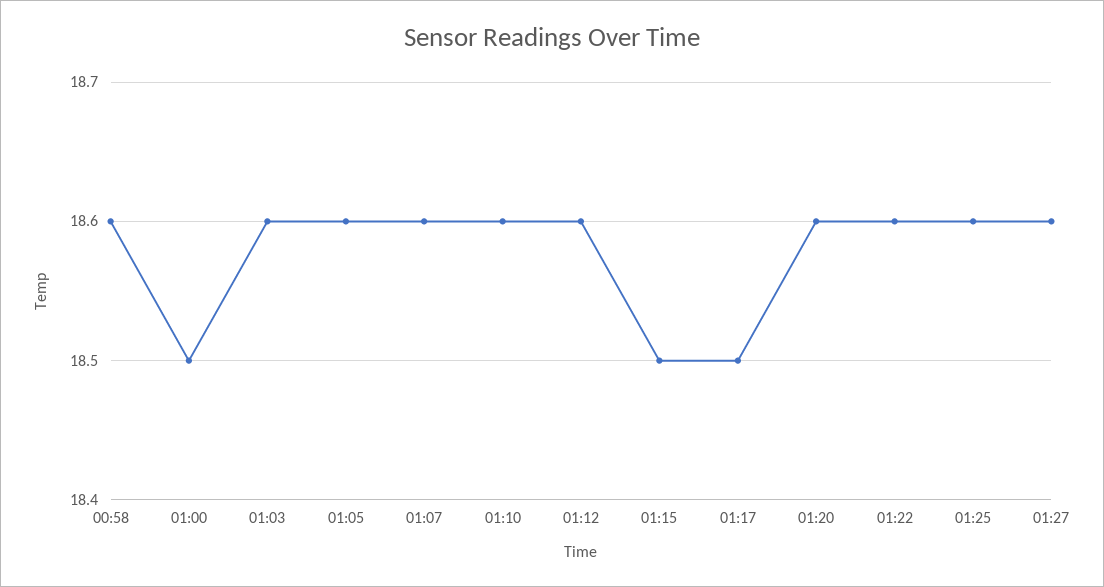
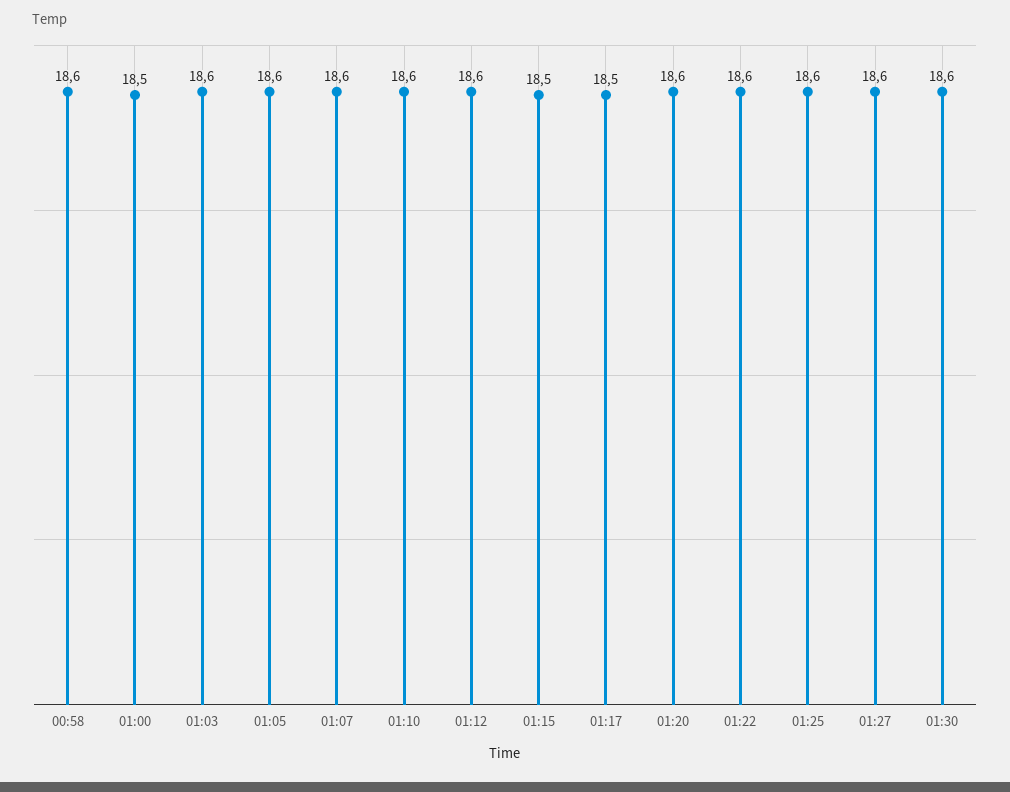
01:30: none -> 18.6

